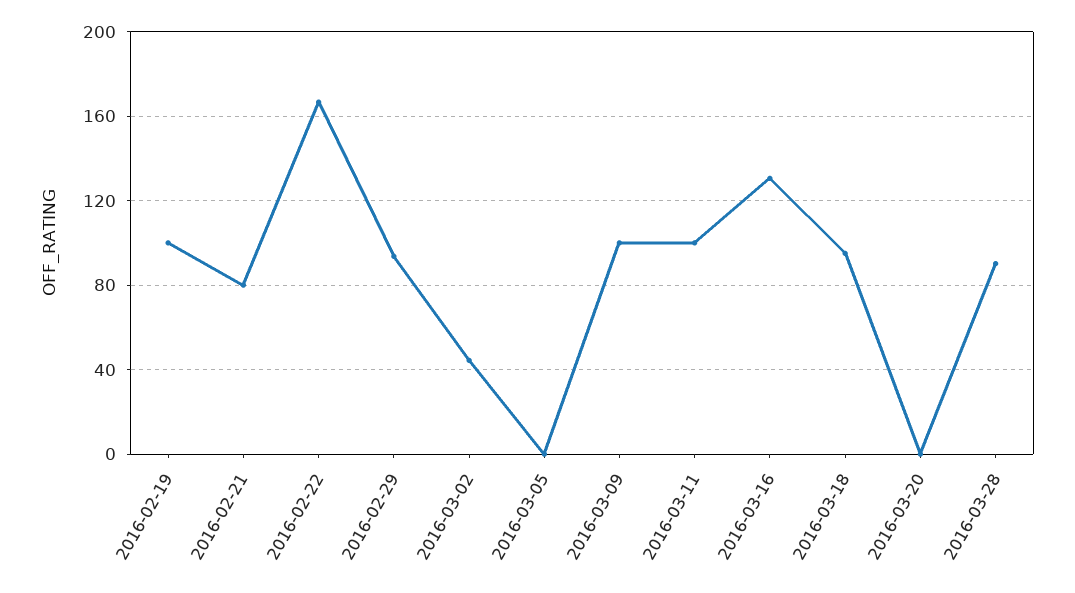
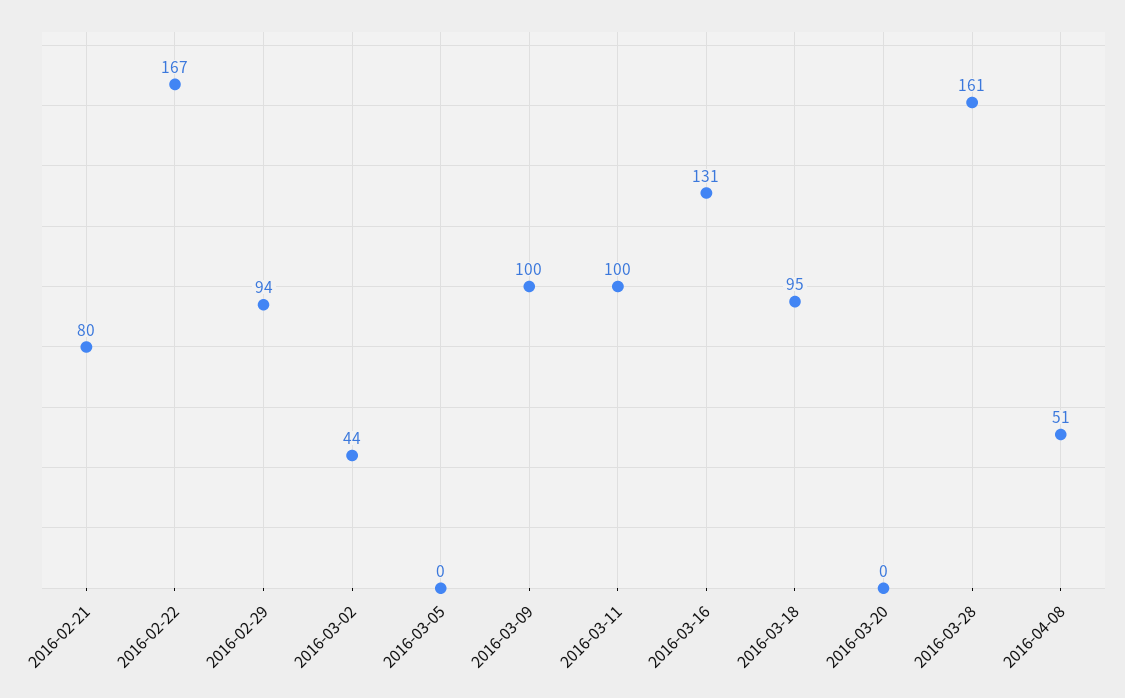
2016-02-19: 100 -> none
2016-03-28: 90 -> 161
2016-04-08: none -> 51

